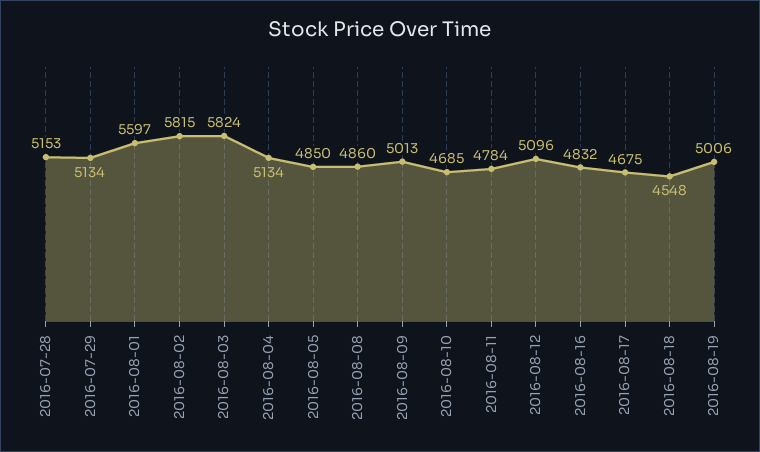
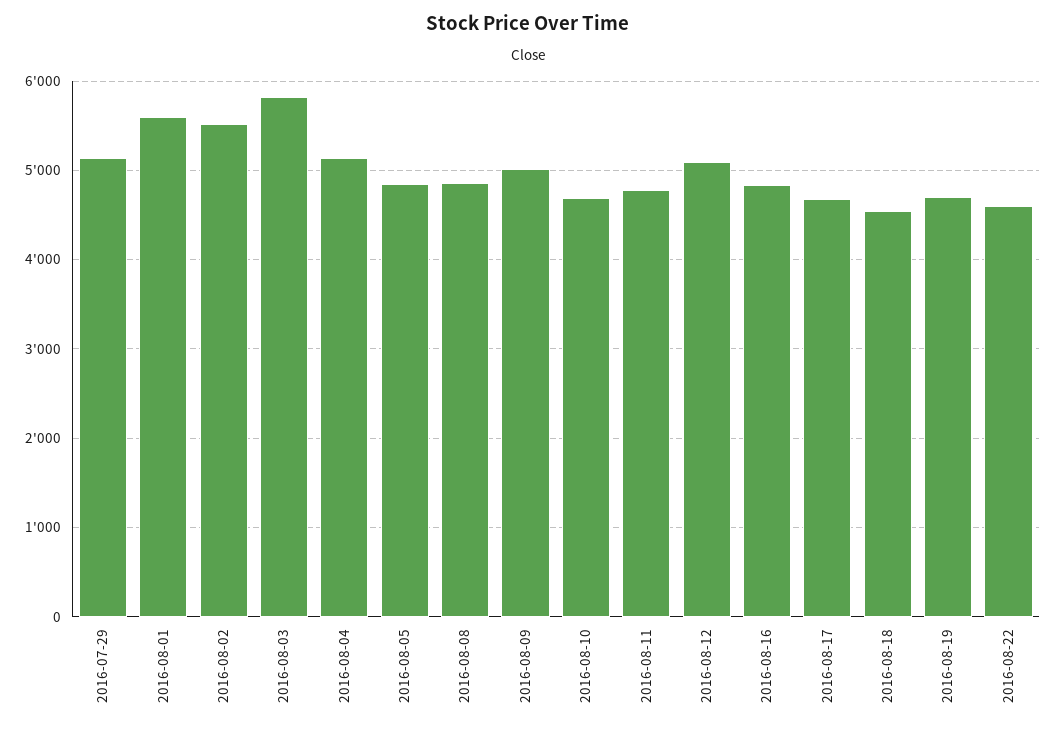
2016-07-28: 5153 -> none
2016-08-02: 5815 -> 5500
2016-08-19: 5006 -> 4700
2016-08-22: none -> 4600

